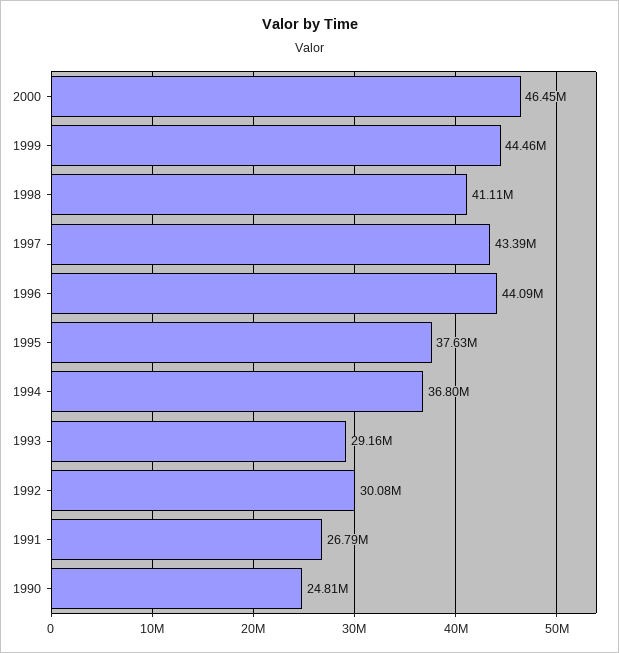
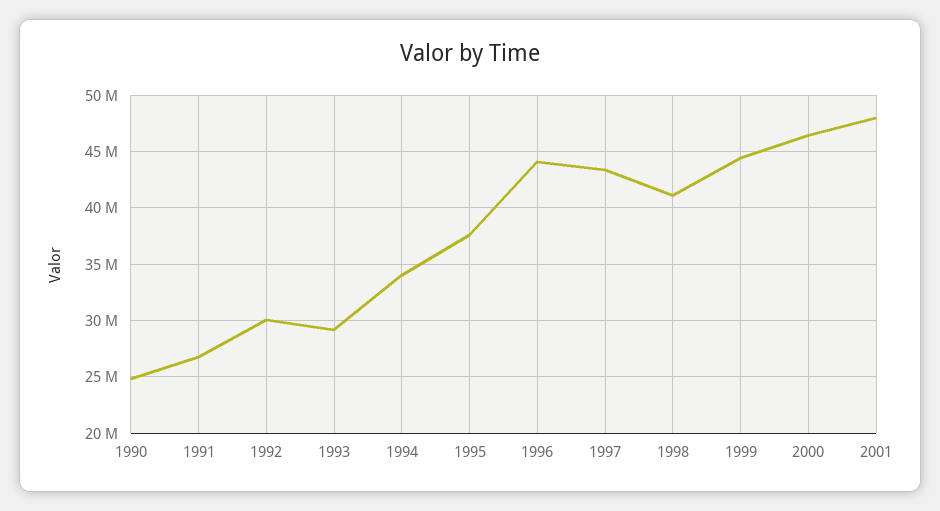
1994: 36800000 -> 34000000
2001: none -> 48000000

